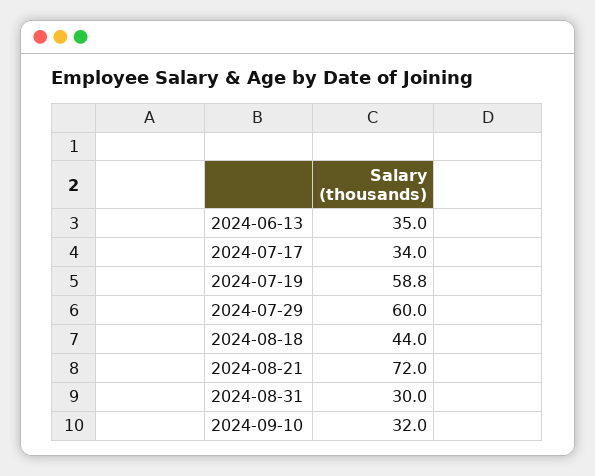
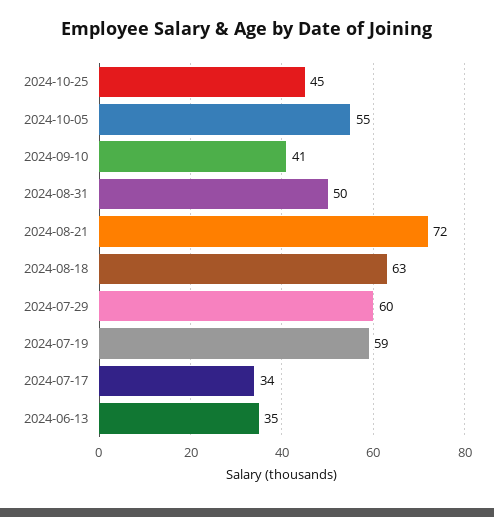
2024-08-18: 44 -> 63
2024-08-31: 30 -> 50
2024-09-10: 32 -> 41
2024-10-25: none -> 45
2024-10-05: none -> 55

